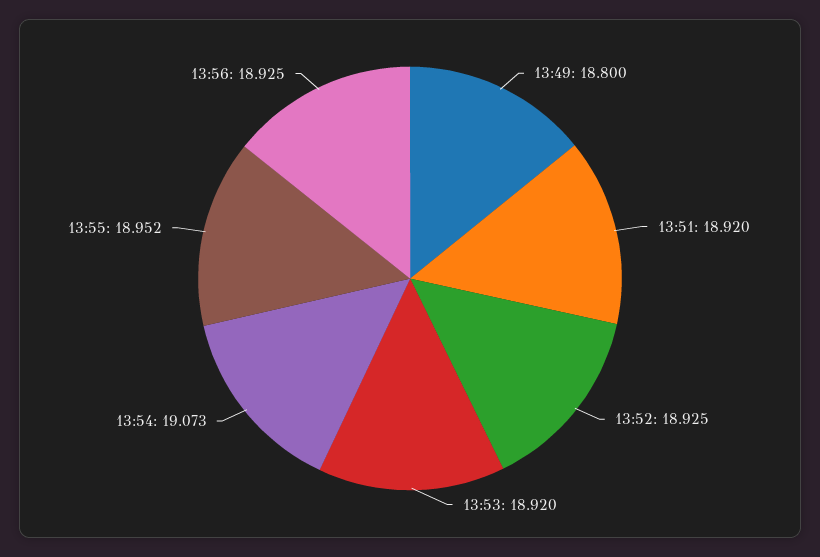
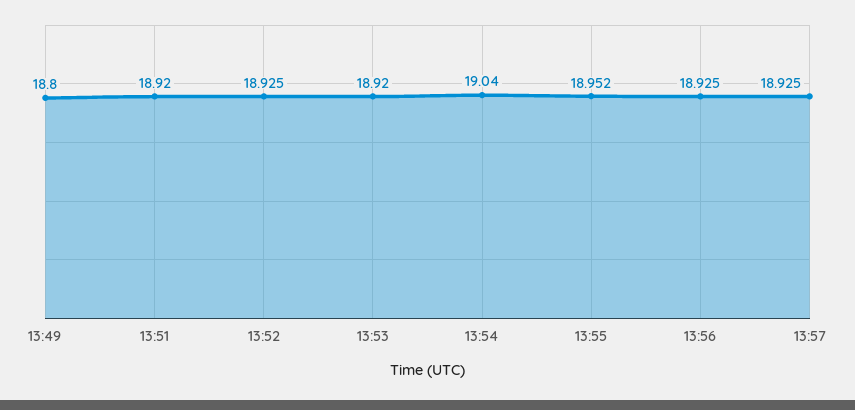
13:54: 19.073 -> 19.04
13:57: none -> 18.925

